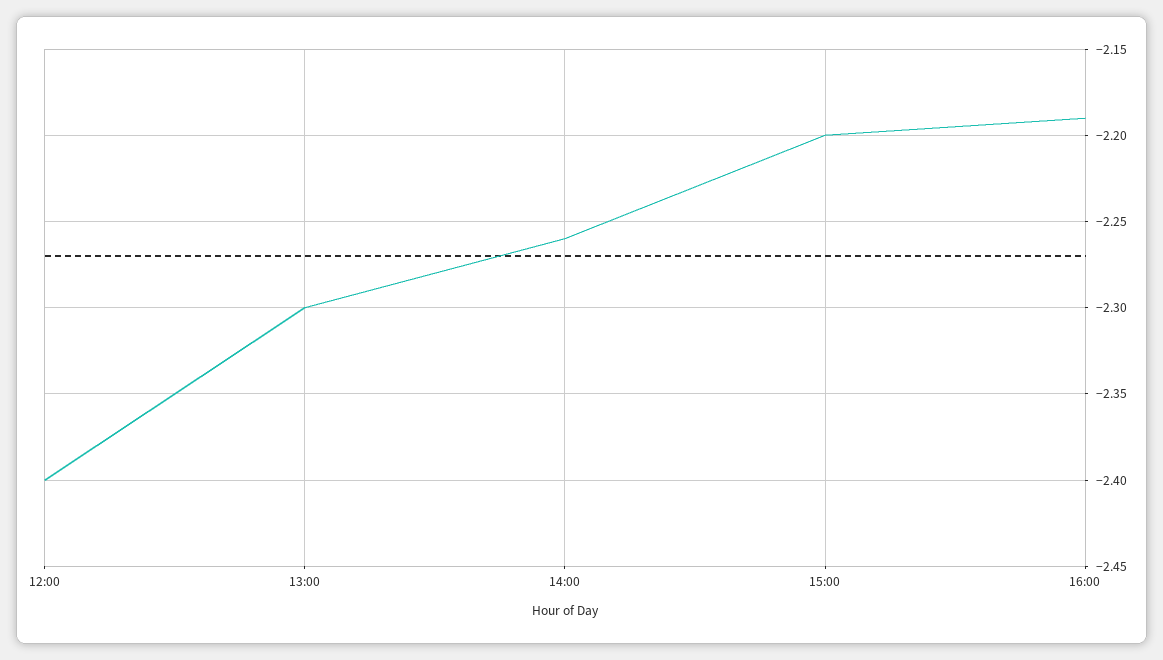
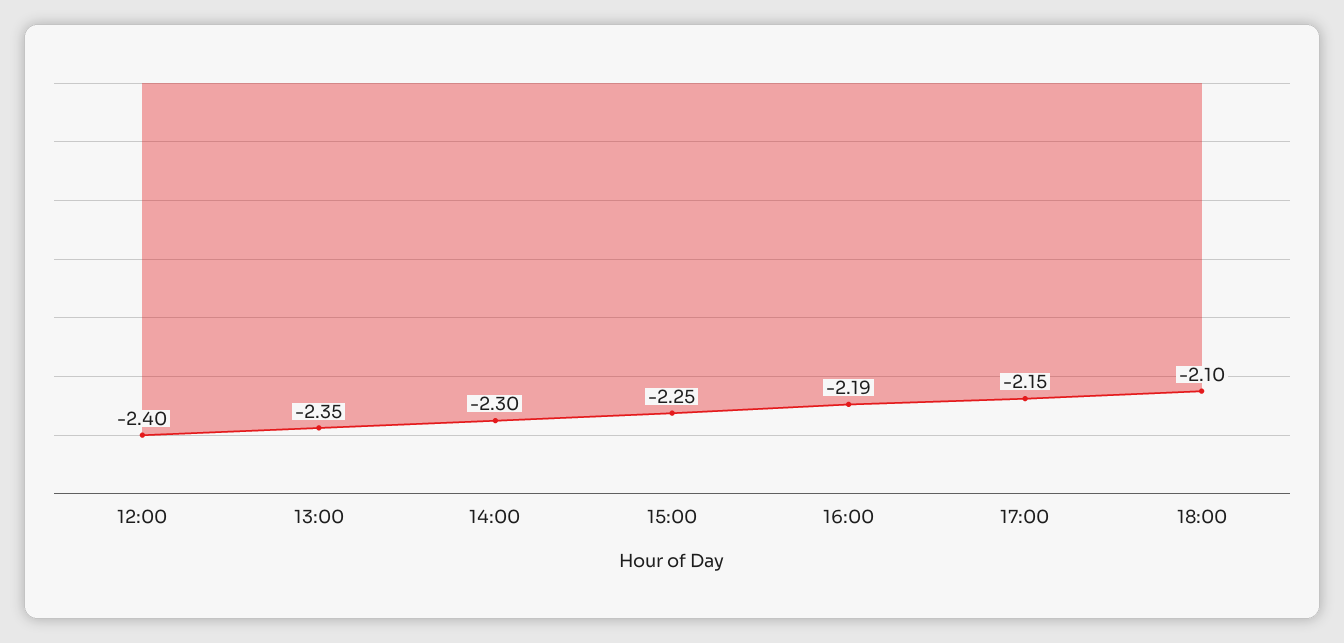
13:00: -2.3 -> -2.35
14:00: -2.26 -> -2.3
15:00: -2.2 -> -2.25
17:00: none -> -2.15
18:00: none -> -2.1

